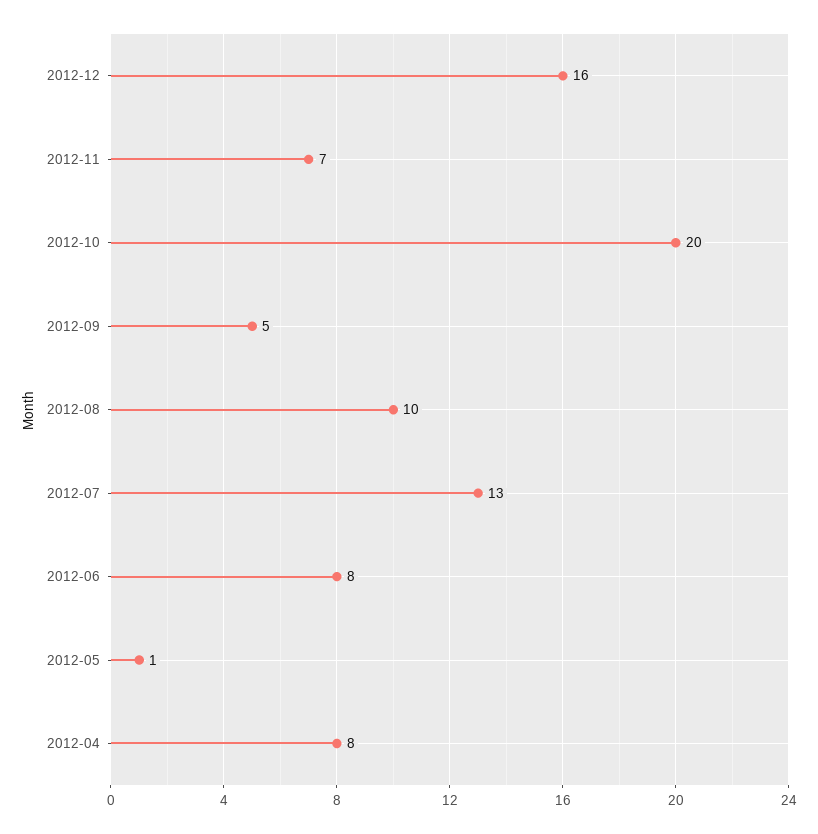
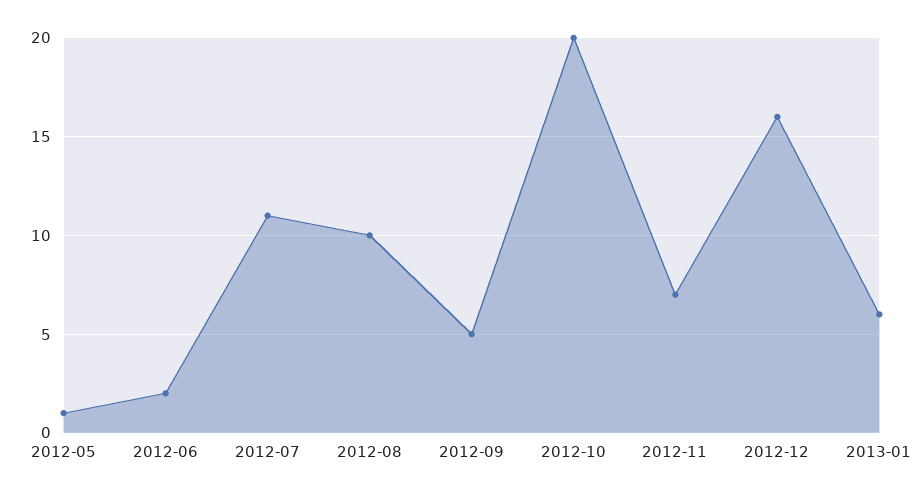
2012-07: 13 -> 11
2012-06: 8 -> 2
2012-04: 8 -> none
2013-01: none -> 6

